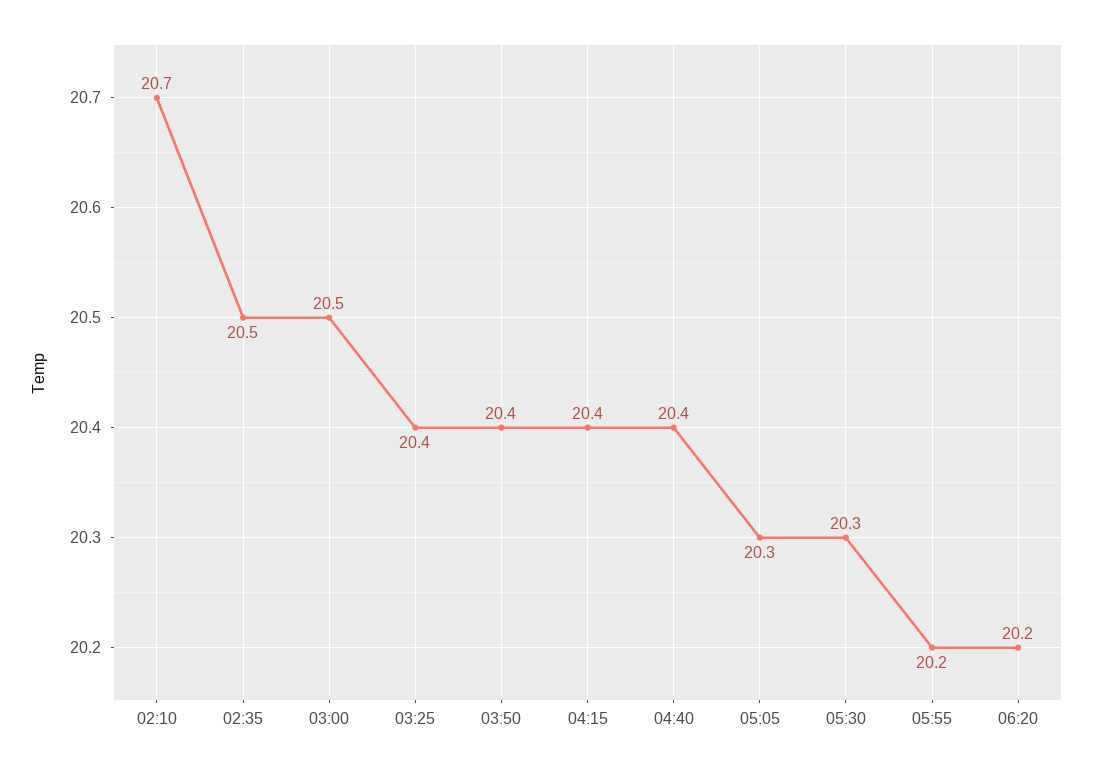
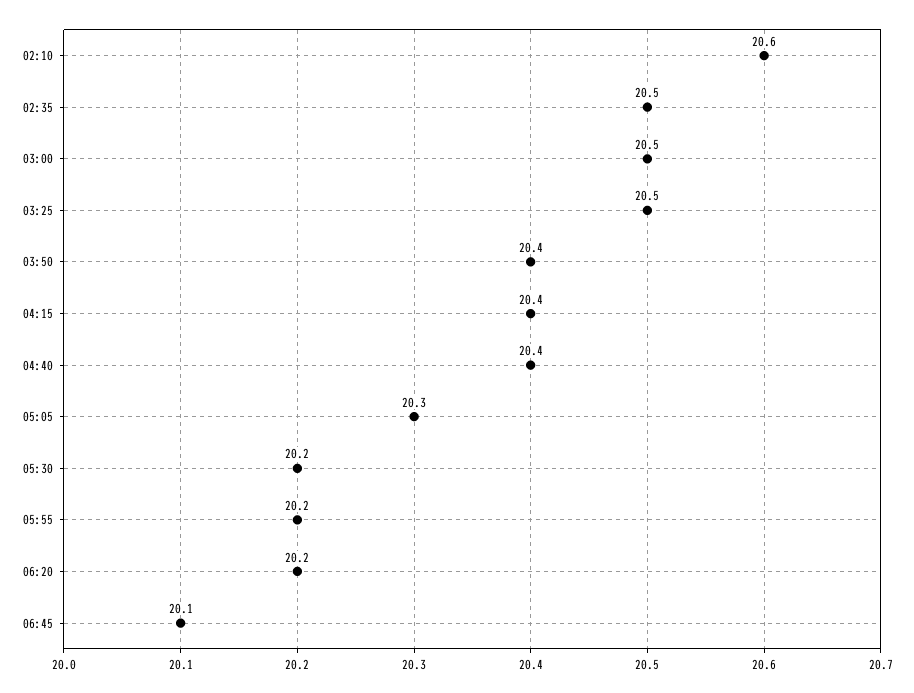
02:10: 20.7 -> 20.6
03:25: 20.4 -> 20.5
05:30: 20.3 -> 20.2
06:45: none -> 20.1

